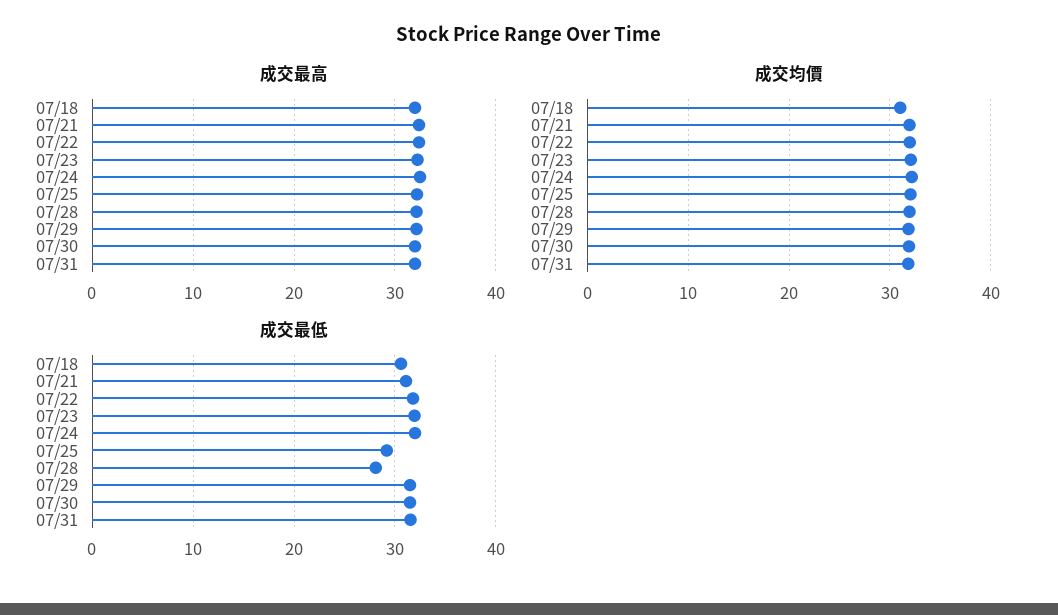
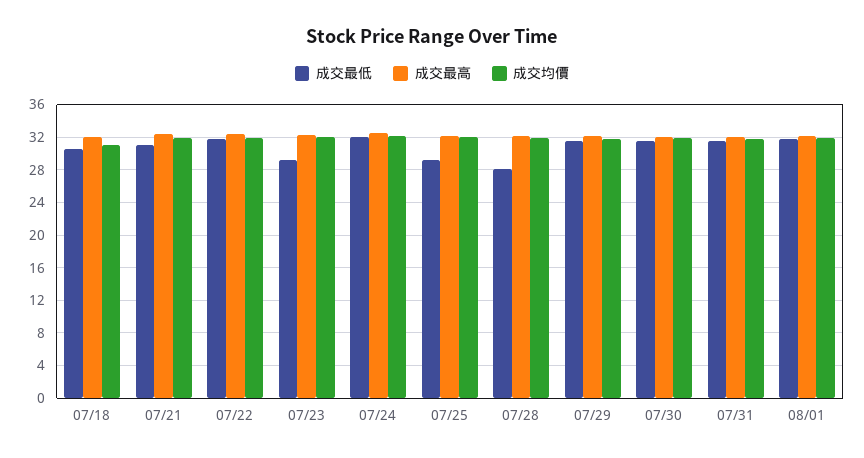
成交最低, 07/23: 32 -> 29
成交最低, 08/01: none -> 32
成交最高, 08/01: none -> 32
成交均價, 08/01: none -> 32

